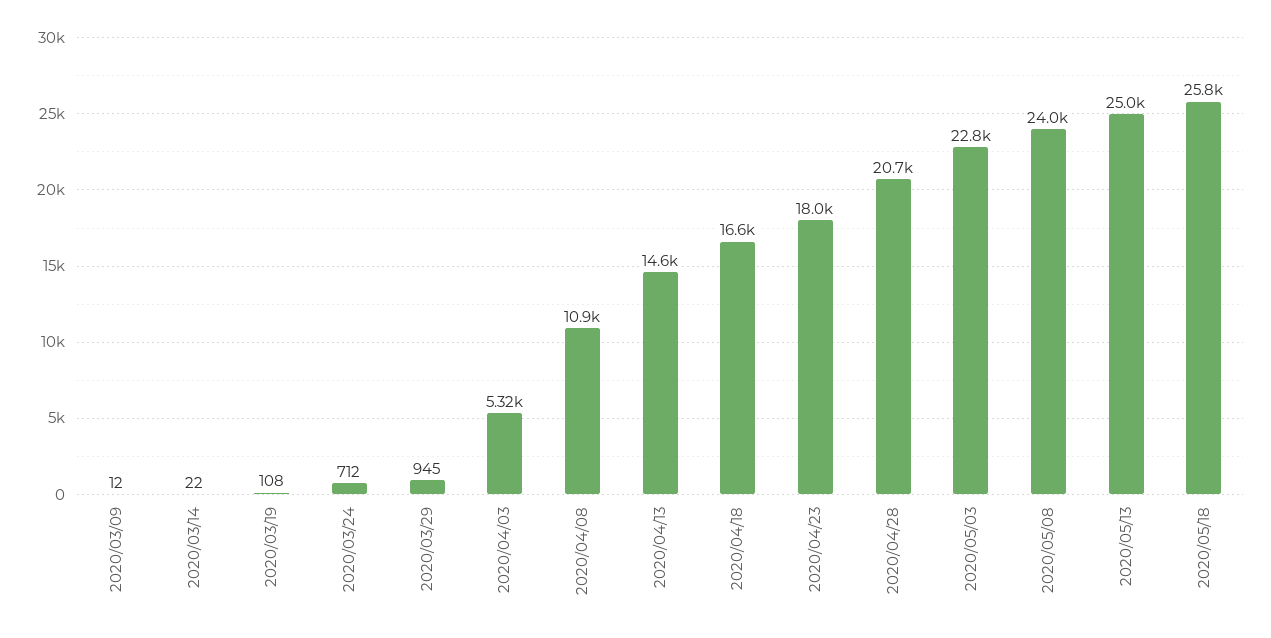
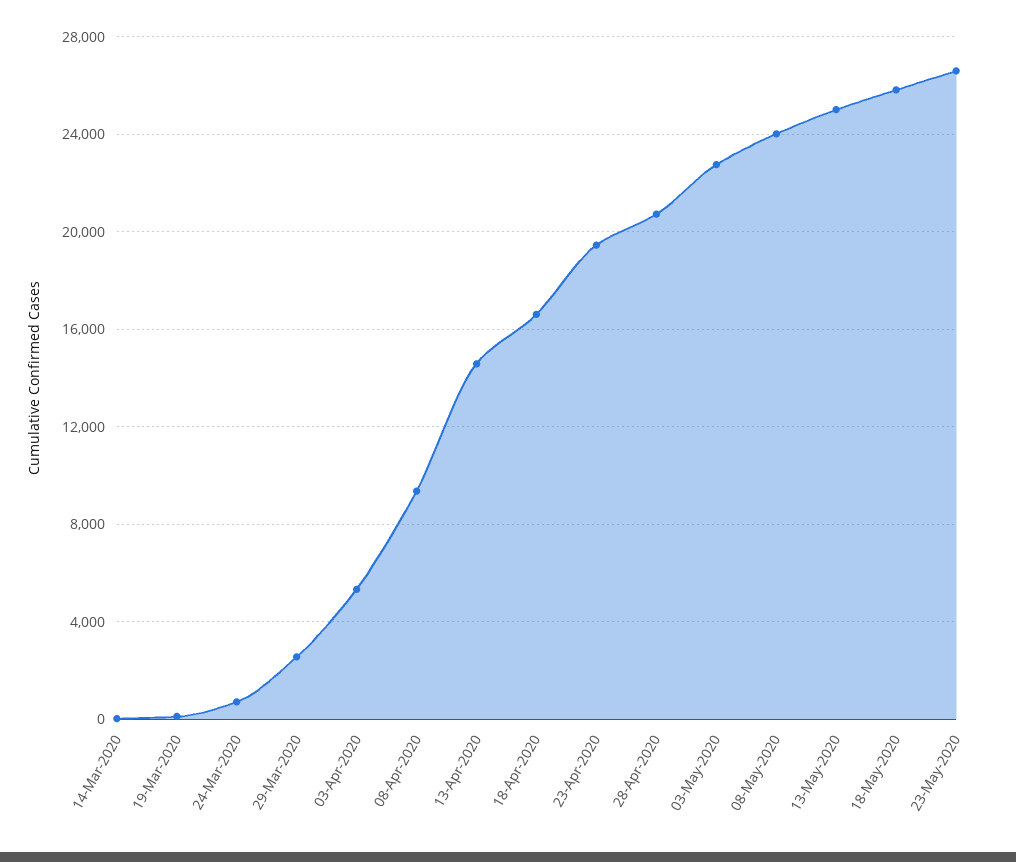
2020/03/09: 12 -> none
2020/03/29: 945 -> 2500
2020/04/08: 10900 -> 9500
2020/04/23: 18000 -> 19500
23-May-2020: none -> 26500

